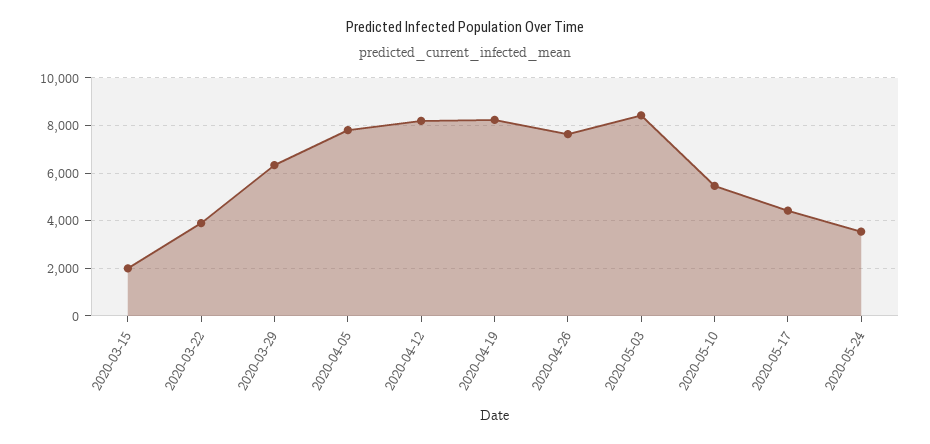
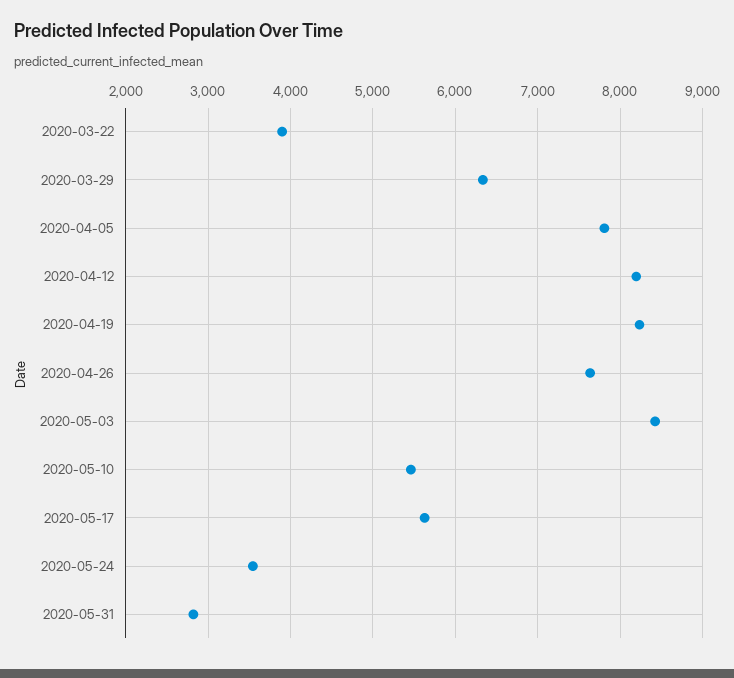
2020-03-15: 2000 -> none
2020-05-17: 4500 -> 5600
2020-05-31: none -> 2800

